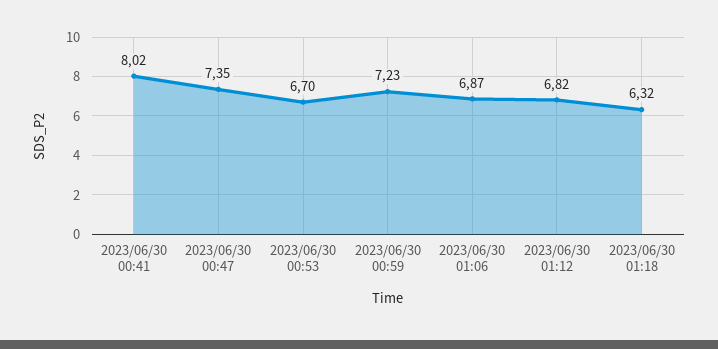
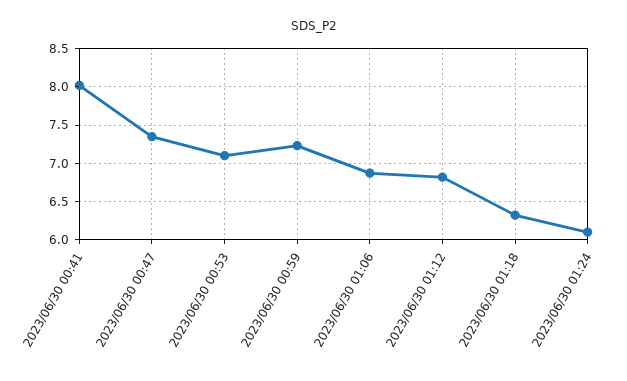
2023/06/30 00:53: 6.7 -> 7.1
2023/06/30 01:24: none -> 6.1

